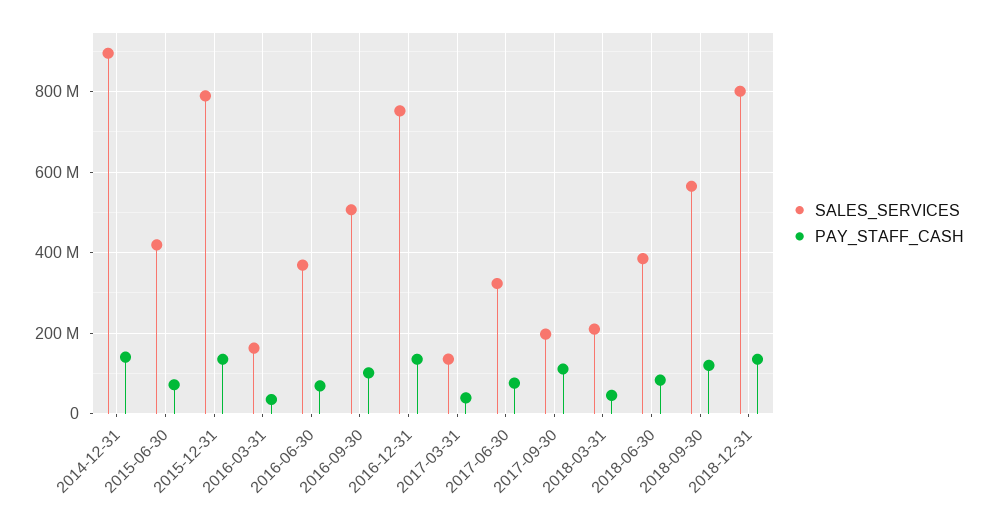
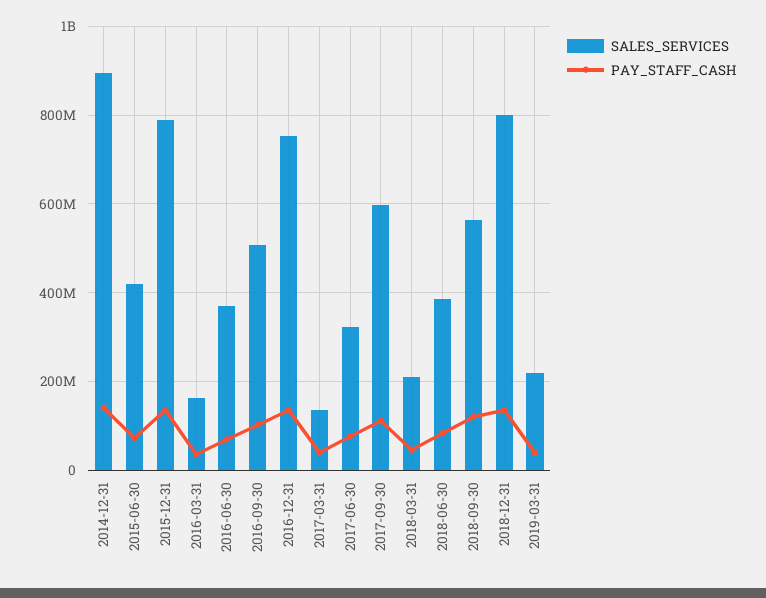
SALES_SERVICES, 2017-09-30: 200000000 -> 600000000
SALES_SERVICES, 2019-03-31: none -> 220000000
PAY_STAFF_CASH, 2019-03-31: none -> 40000000

